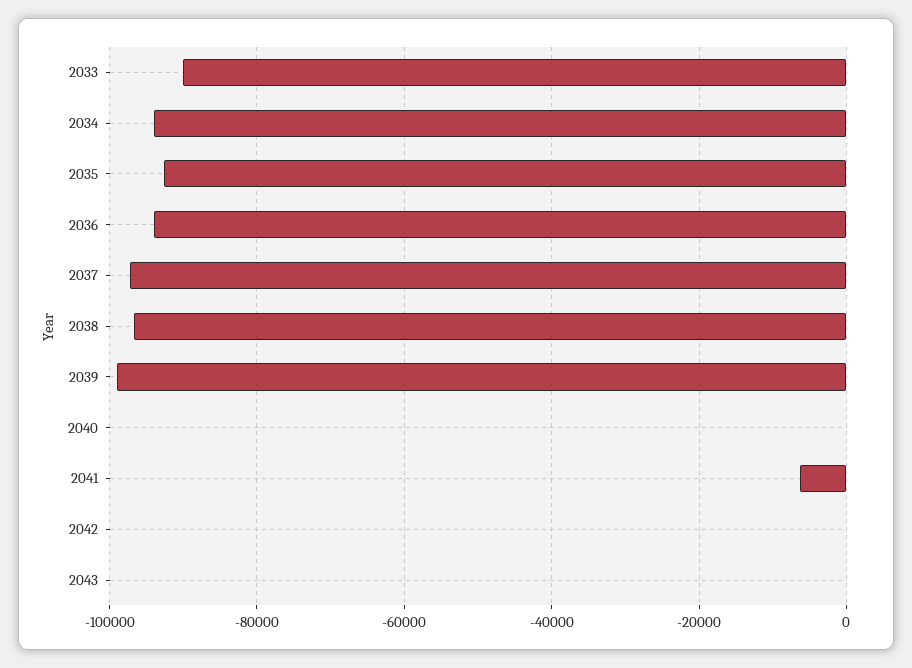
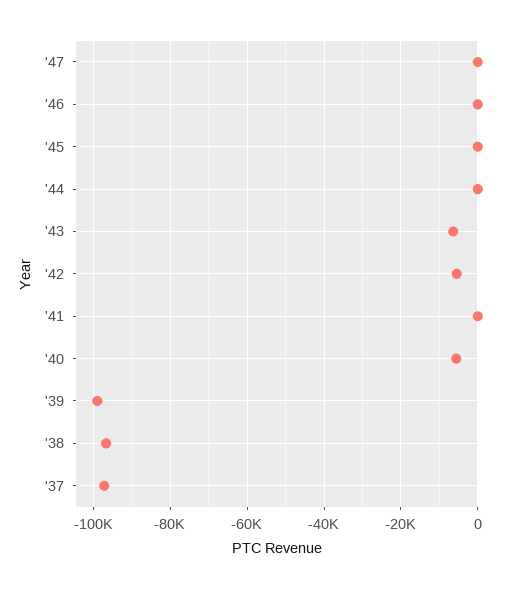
2033: -90000 -> none
2034: -94000 -> none
2035: -92000 -> none
2036: -94000 -> none
2040: 0 -> -6000
2041: -6000 -> 0
2042: 0 -> -6000
2043: 0 -> -6000
'47: none -> 0
'46: none -> 0
'45: none -> 0
'44: none -> 0

